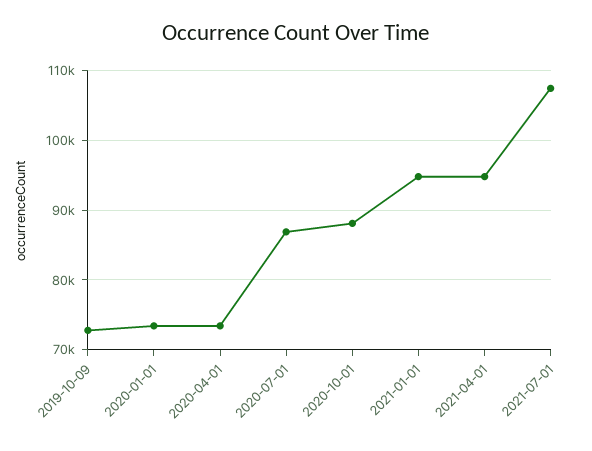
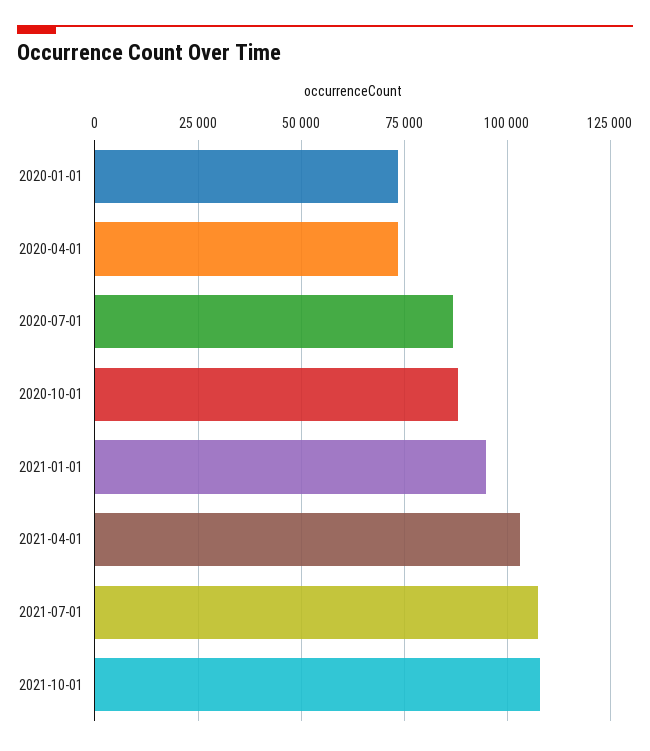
2019-10-09: 73000 -> none
2021-04-01: 95000 -> 102500
2021-10-01: none -> 107500

